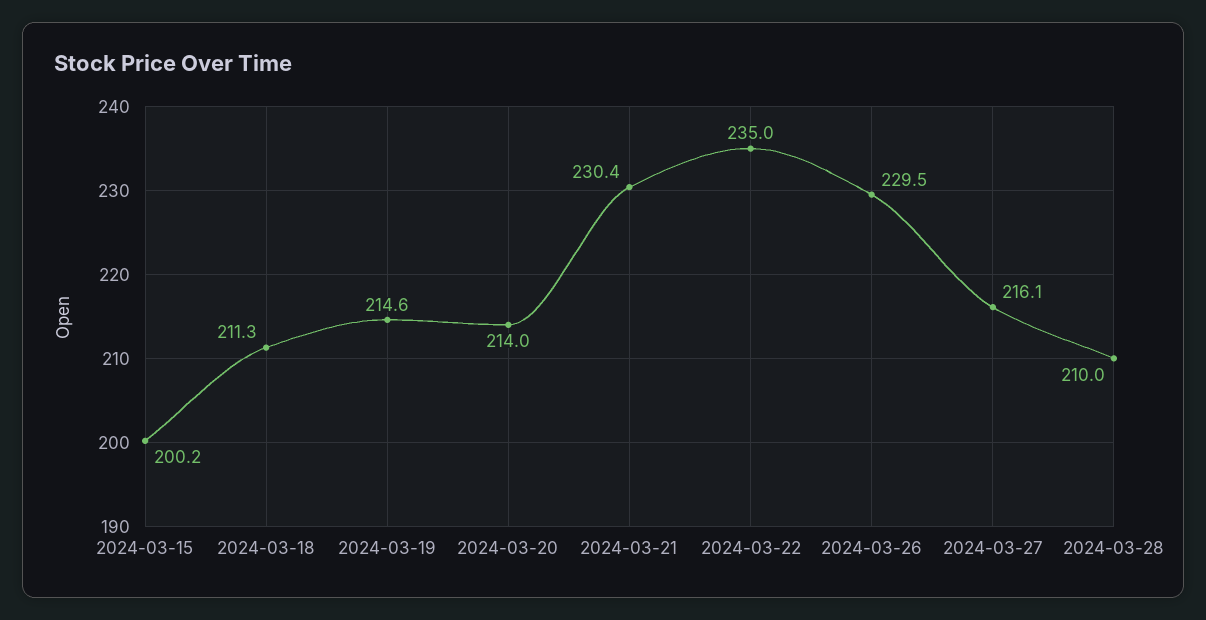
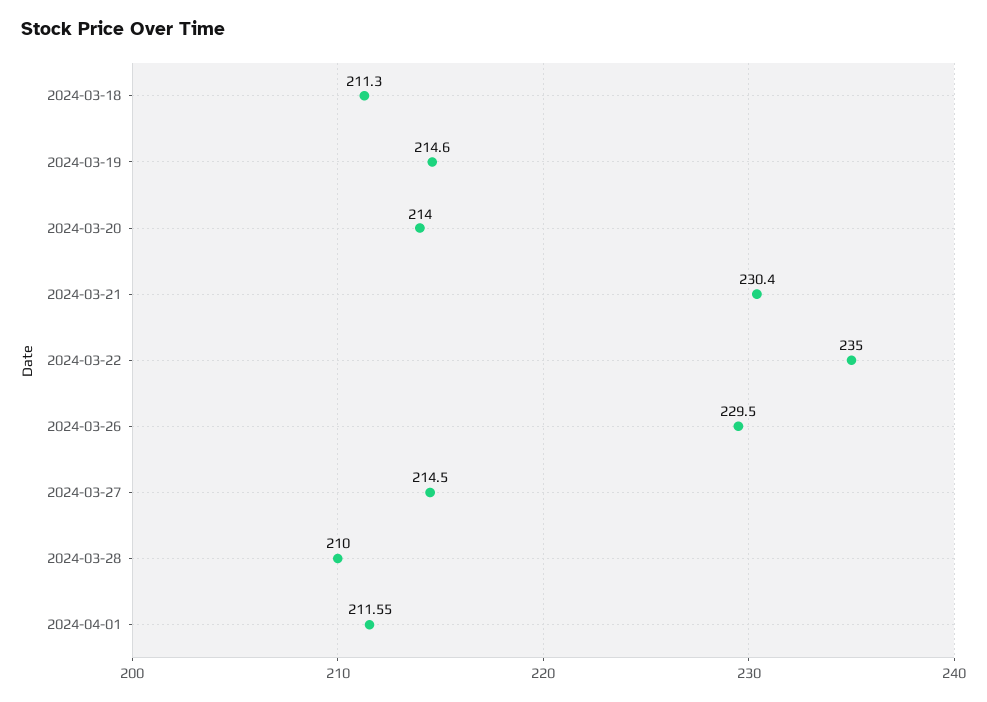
2024-03-15: 200.2 -> none
2024-03-27: 216.1 -> 214.5
2024-04-01: none -> 211.55

